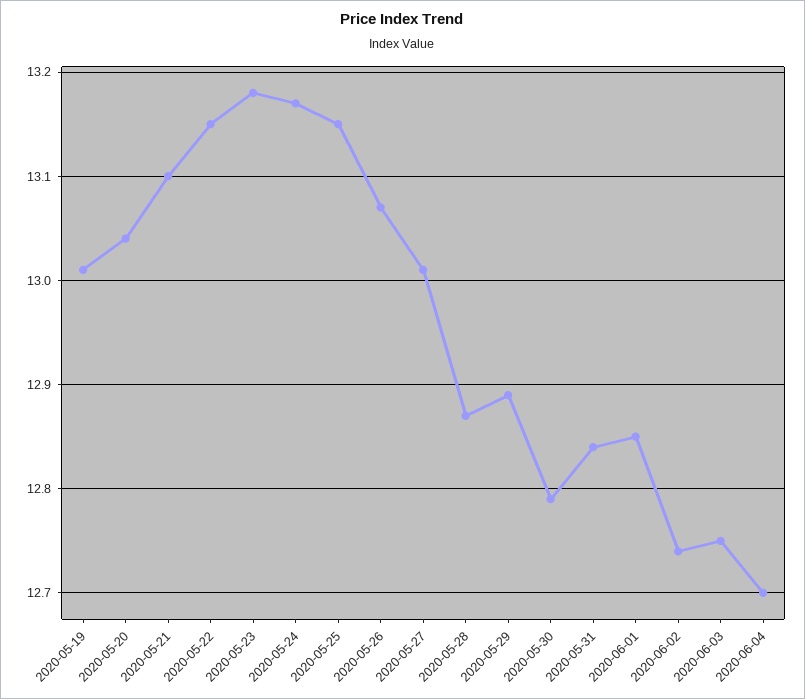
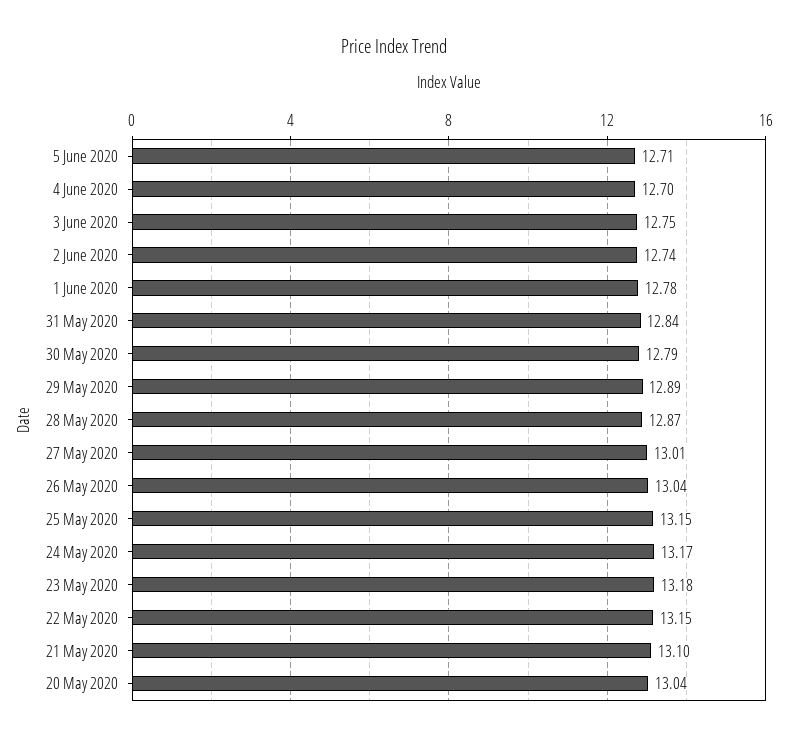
2020-05-19: 13.01 -> none
2020-05-26: 13.07 -> 13.04
2020-06-01: 12.85 -> 12.78
5 June 2020: none -> 12.71

